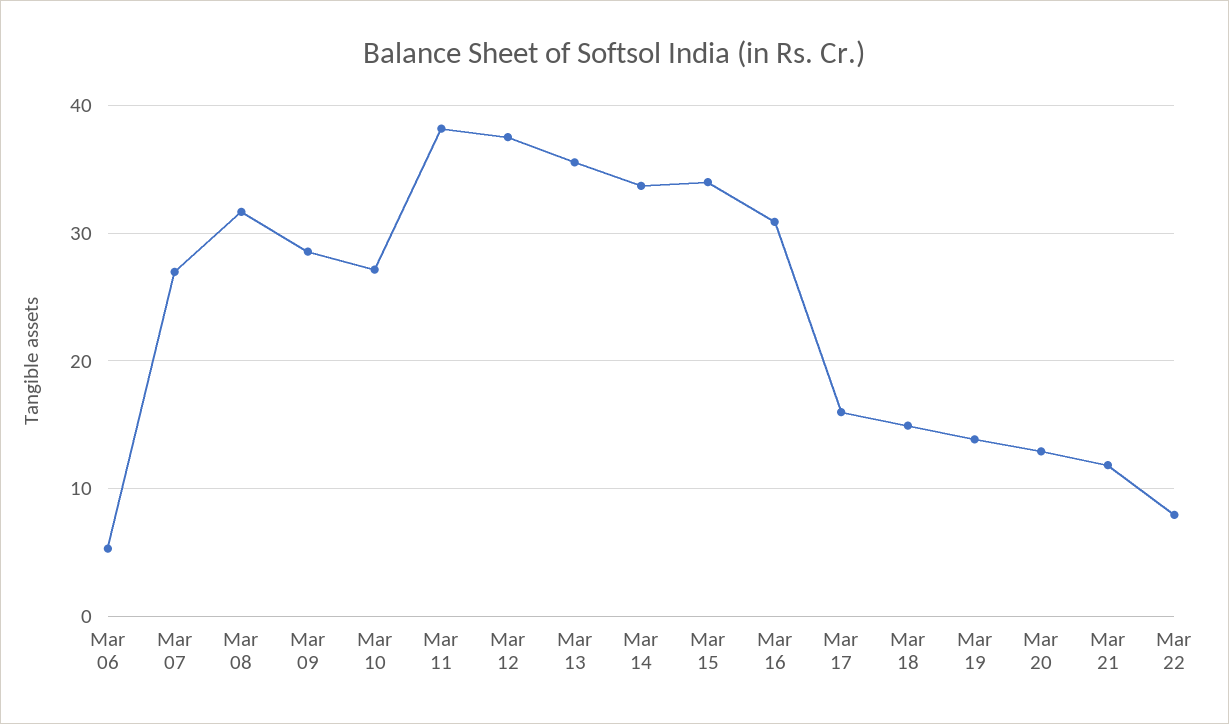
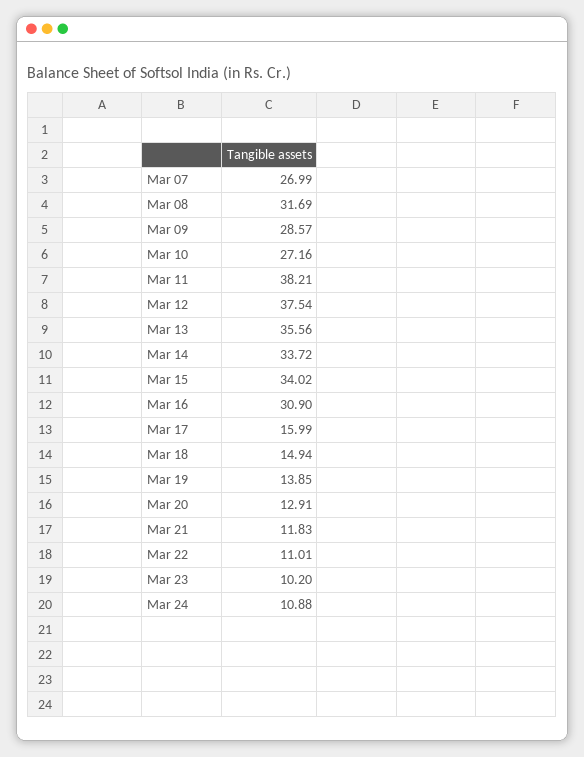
Mar 06: 5 -> none
Mar 22: 8 -> 11.01
Mar 23: none -> 10.2
Mar 24: none -> 10.88

